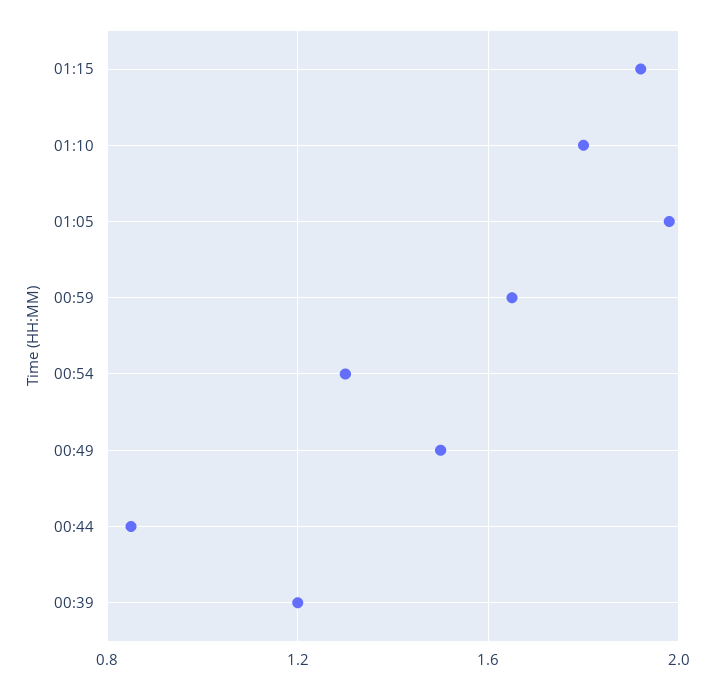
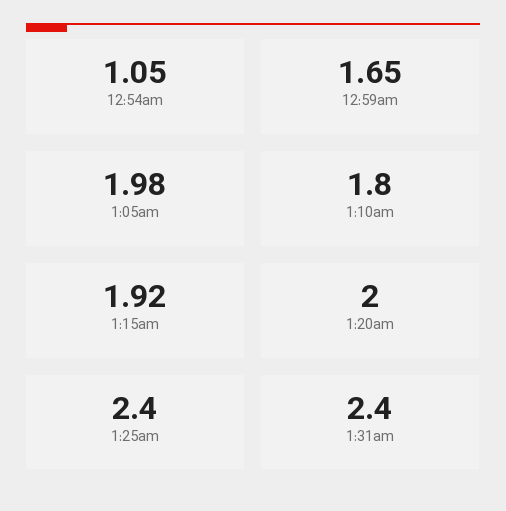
00:54: 1.3 -> 1.05
00:49: 1.5 -> none
00:44: 0.85 -> none
00:39: 1.2 -> none
1:20am: none -> 2
1:25am: none -> 2.4
1:31am: none -> 2.4

